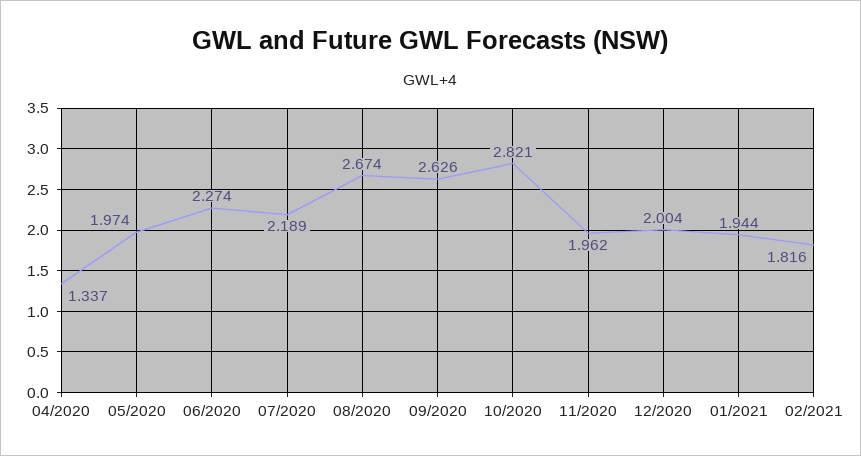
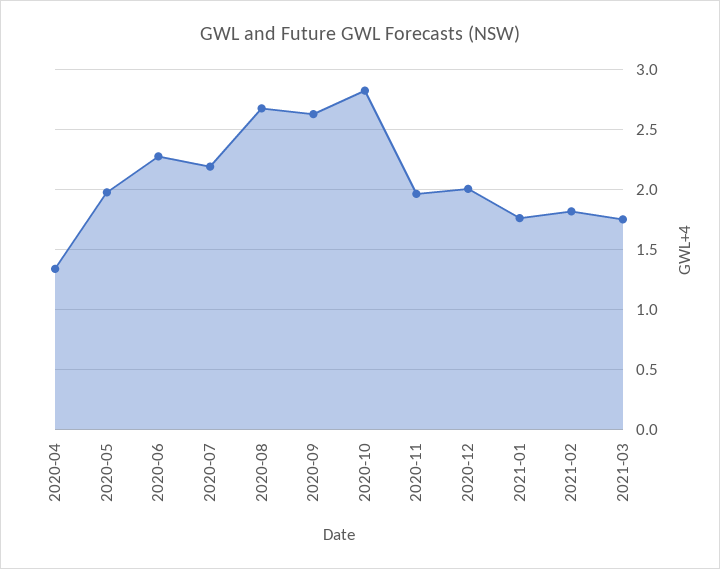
01/2021: 1.944 -> 1.75
2021-03: none -> 1.75

